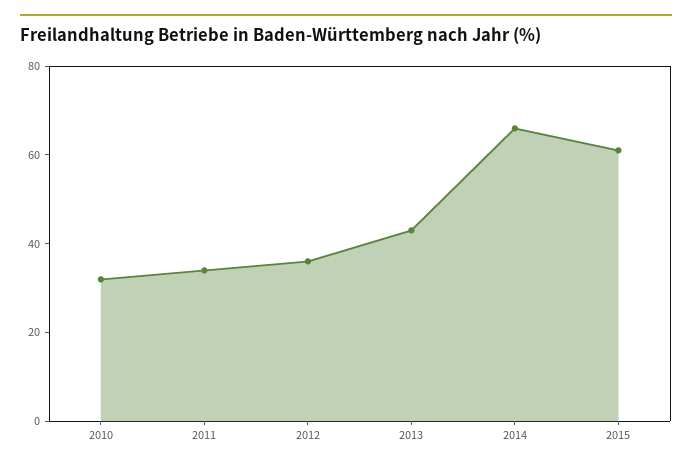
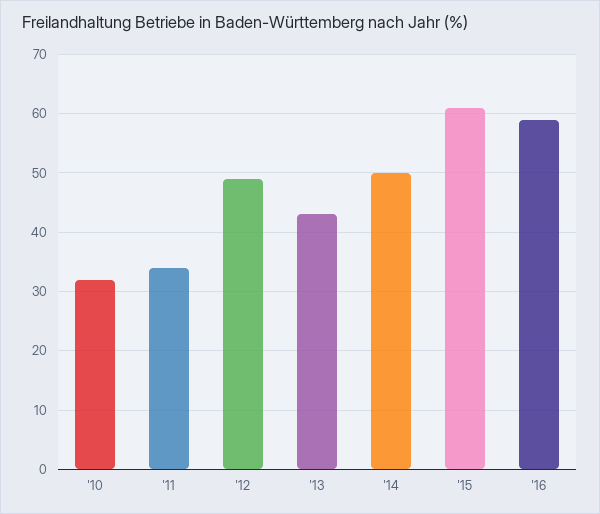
2012: 35 -> 50
2014: 65 -> 50
'16: none -> 60

